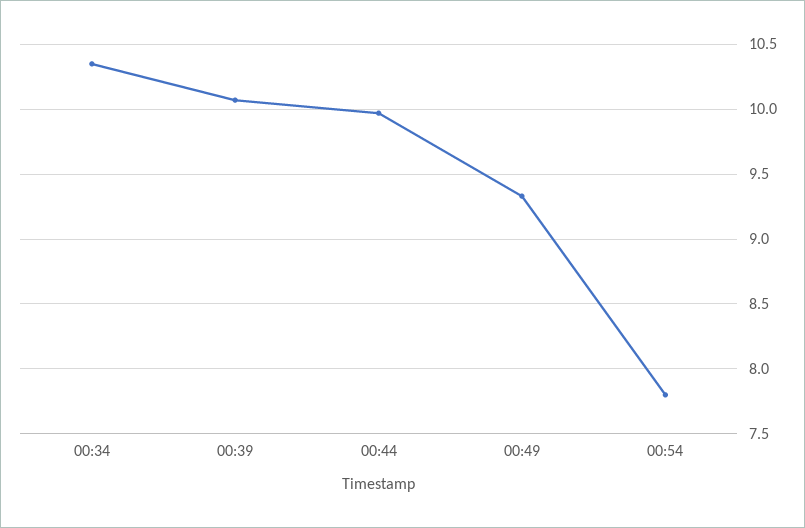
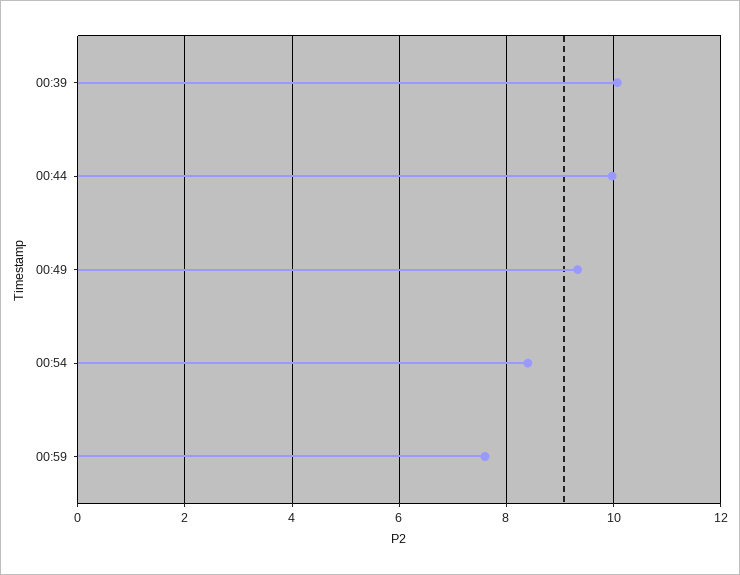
00:34: 10.35 -> none
00:54: 7.8 -> 8.4
00:59: none -> 7.6

